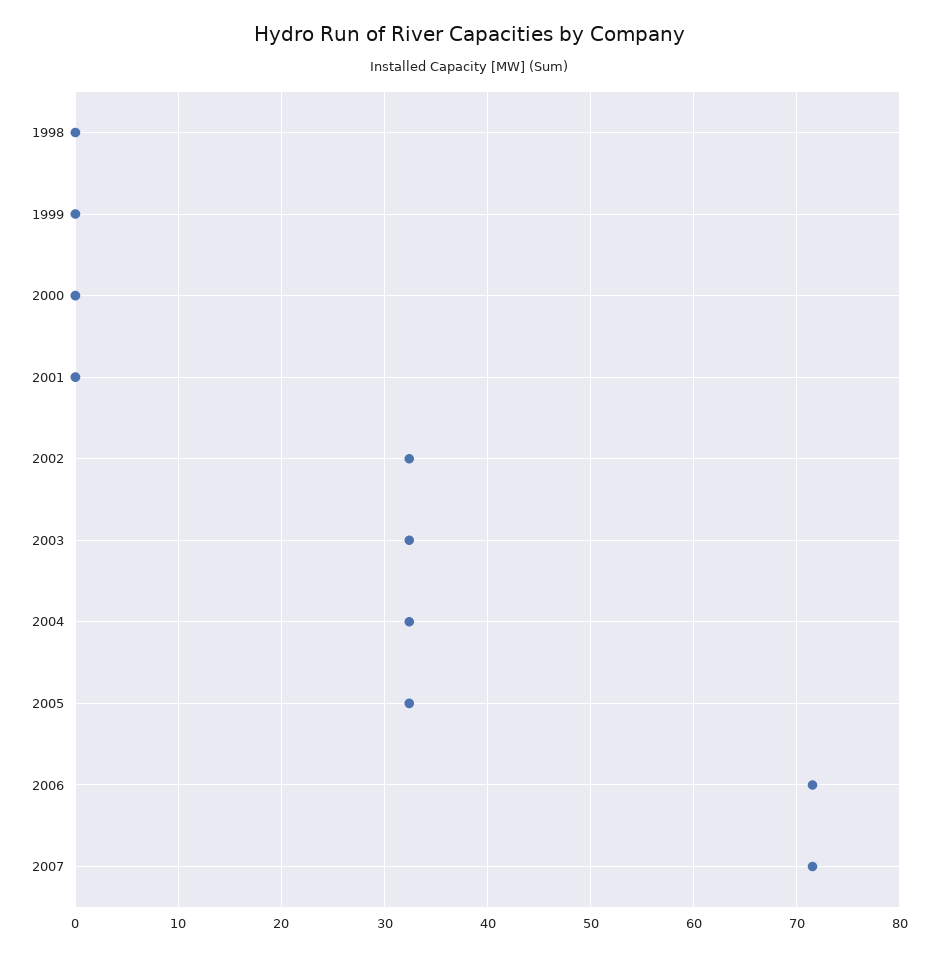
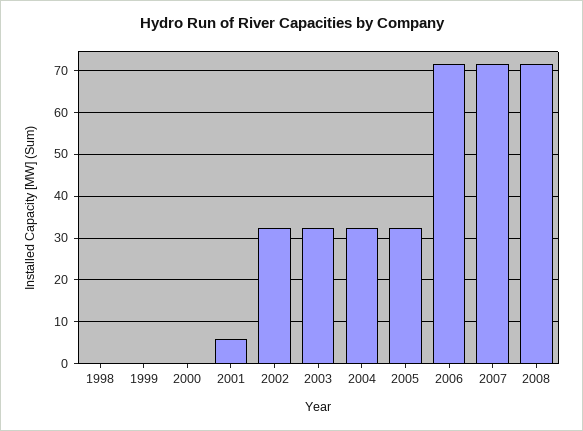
2001: 0 -> 6
2008: none -> 72

